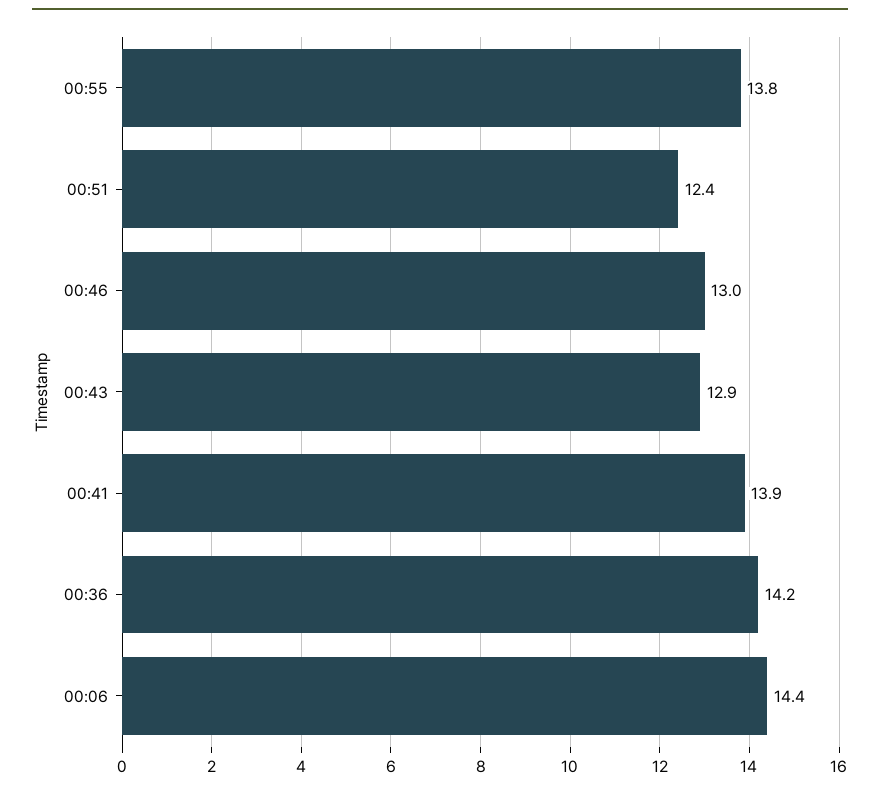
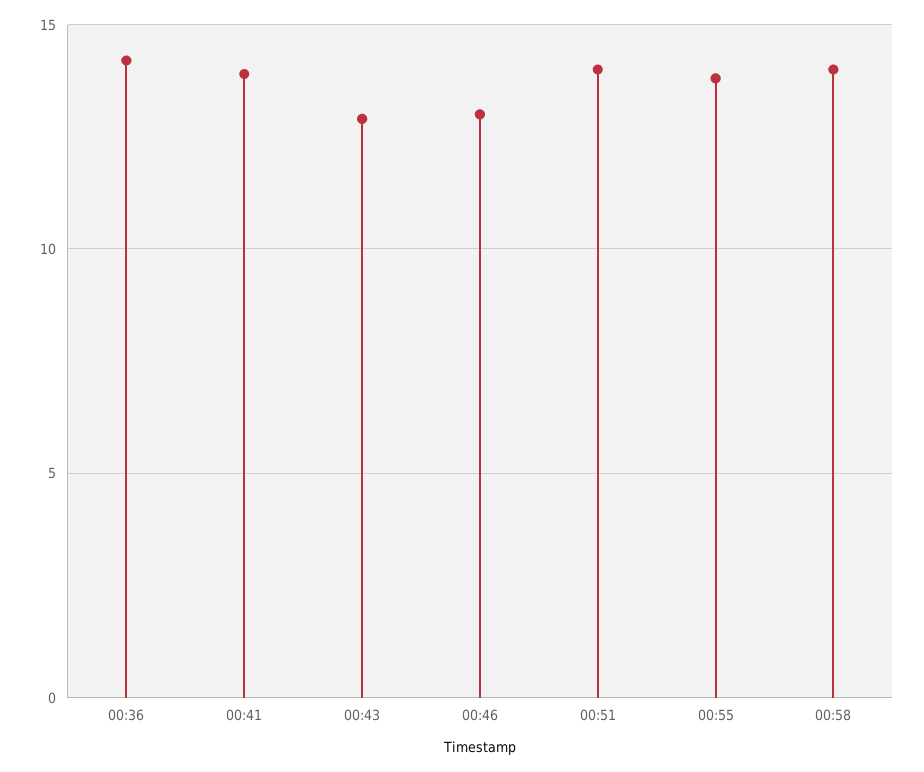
00:51: 12.4 -> 14
00:06: 14.4 -> none
00:58: none -> 14

